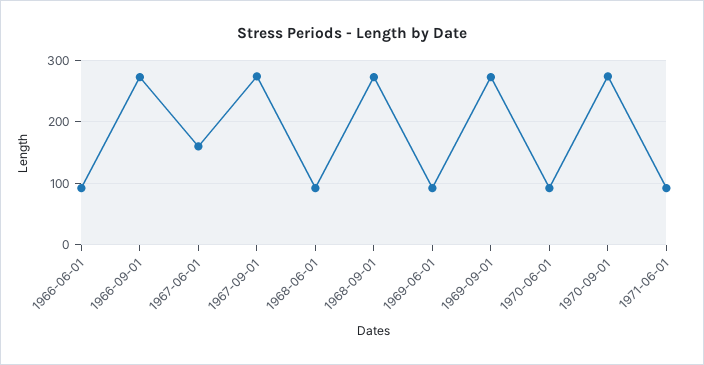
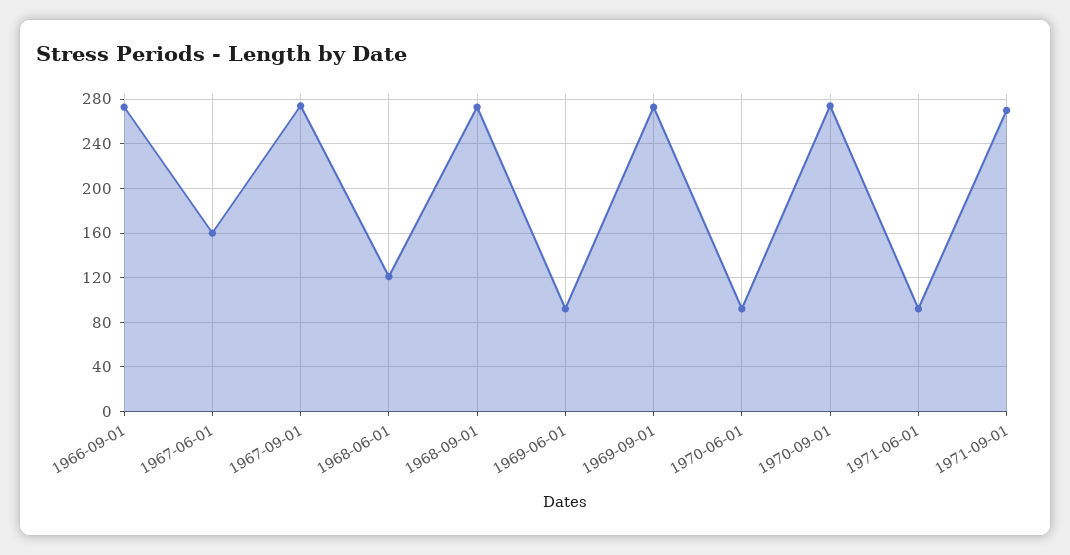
1966-06-01: 90 -> none
1968-06-01: 90 -> 120
1971-09-01: none -> 270

